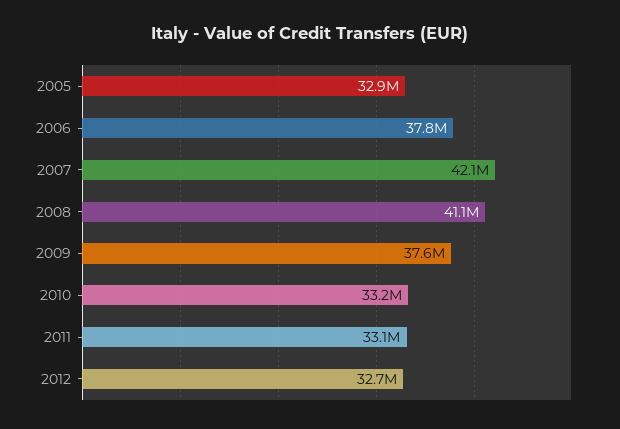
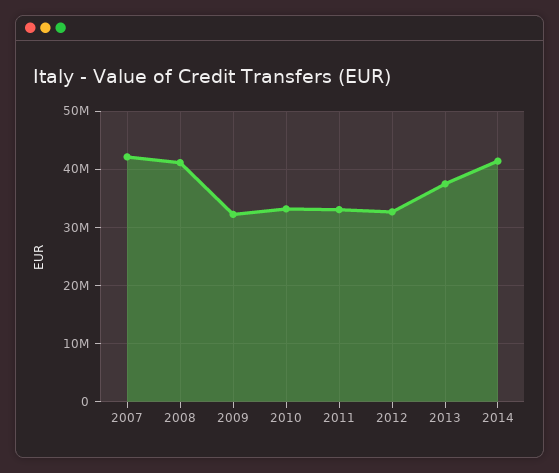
2005: 32900000 -> none
2006: 37800000 -> none
2009: 37600000 -> 32000000
2013: none -> 38000000
2014: none -> 42000000

